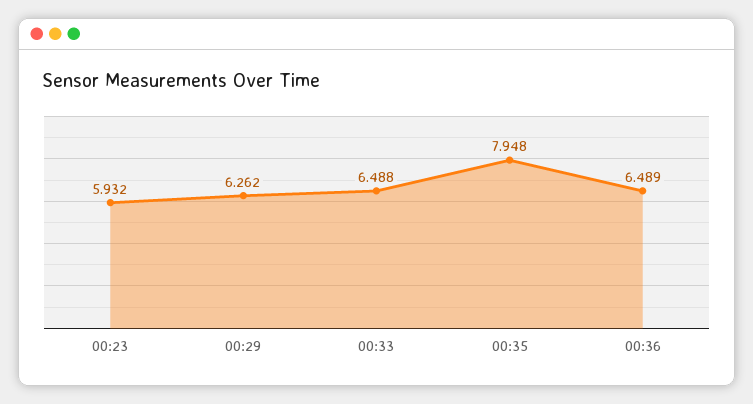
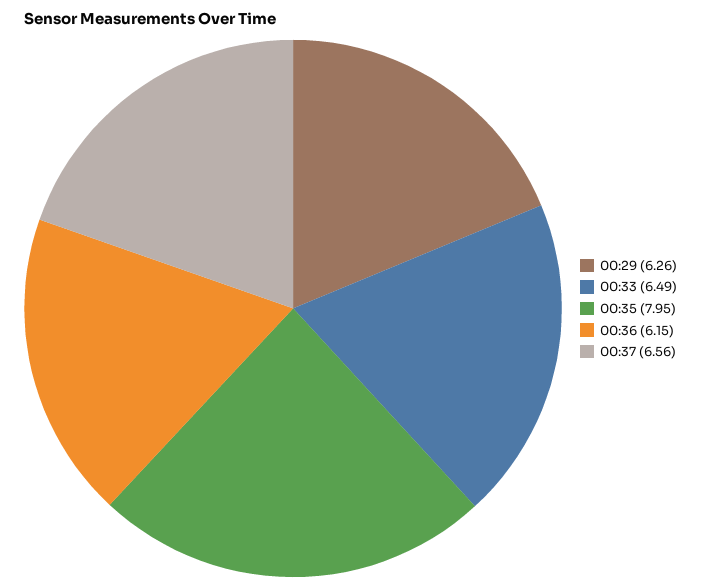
00:23: 5.932 -> none
00:36: 6.489 -> 6.15
00:37: none -> 6.56

